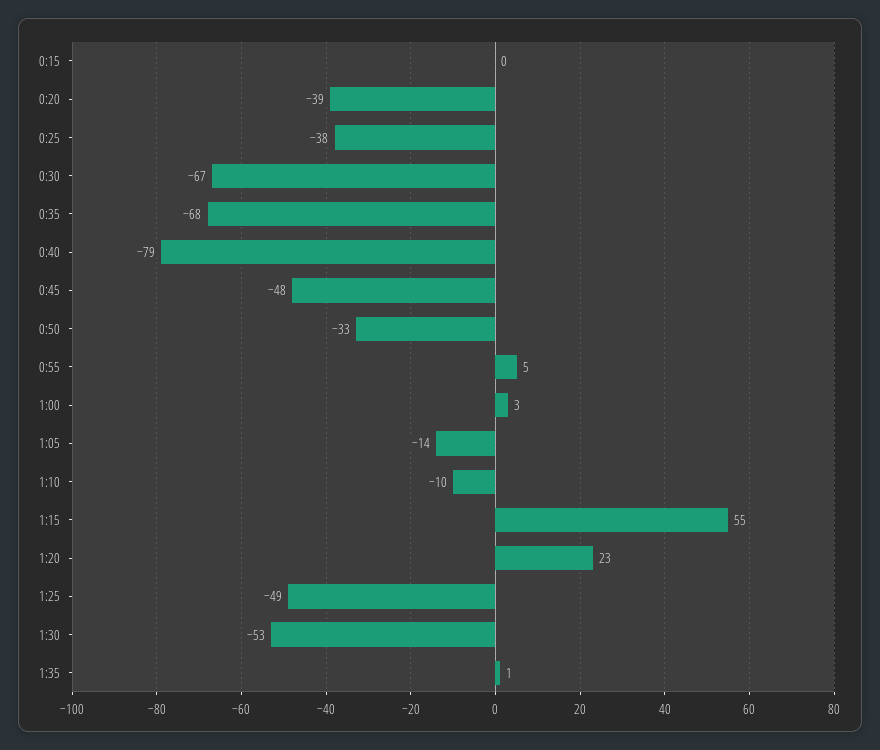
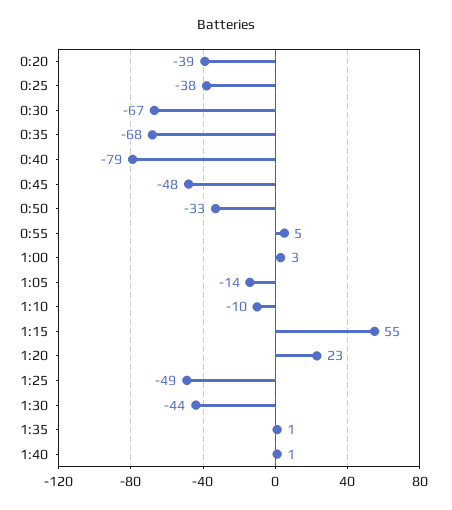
0:15: 0 -> none
1:30: -53 -> -44
1:40: none -> 1

